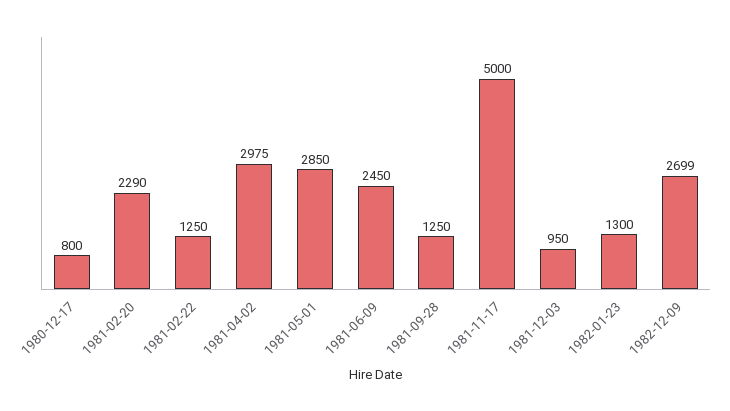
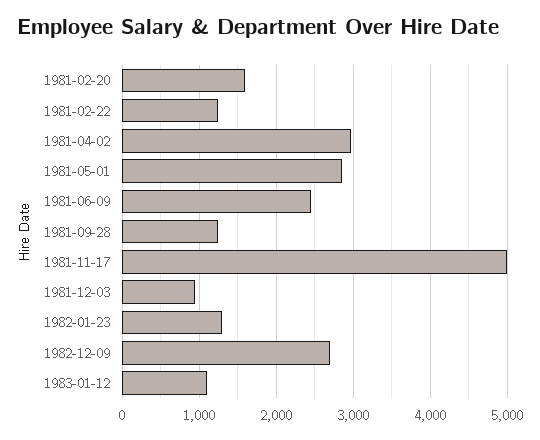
1980-12-17: 800 -> none
1981-02-20: 2290 -> 1600
1983-01-12: none -> 1100

